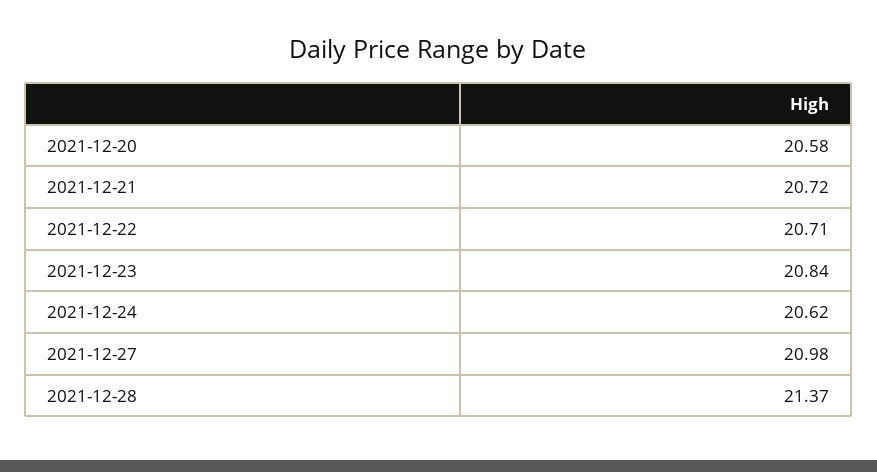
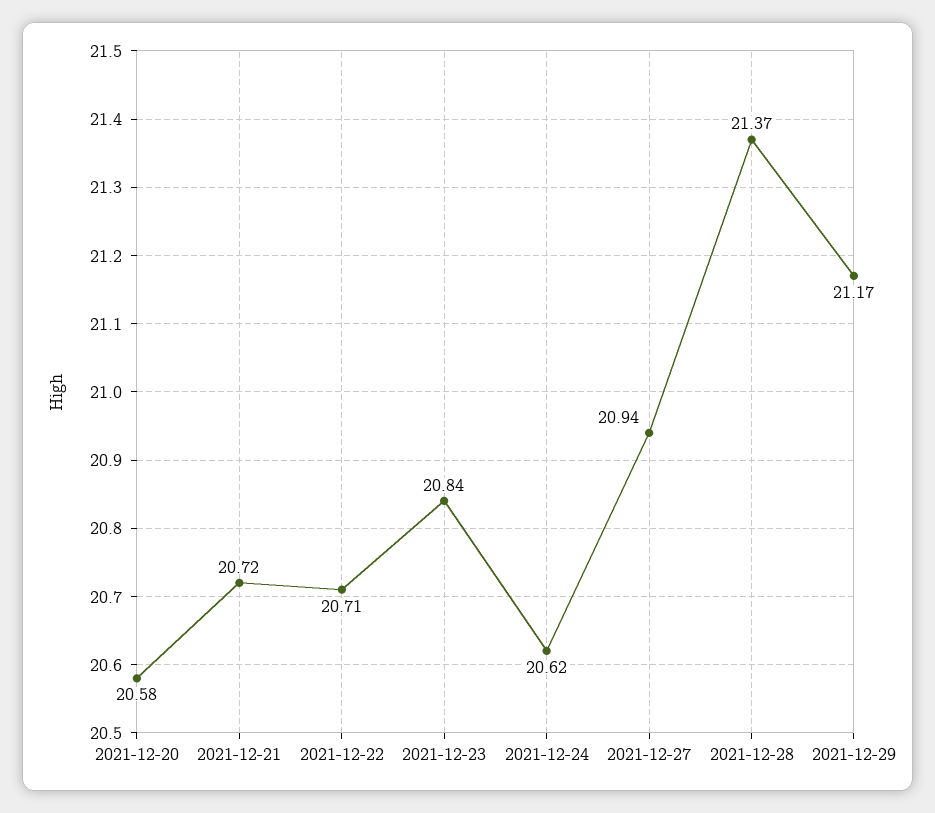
2021-12-27: 20.98 -> 20.94
2021-12-29: none -> 21.17

